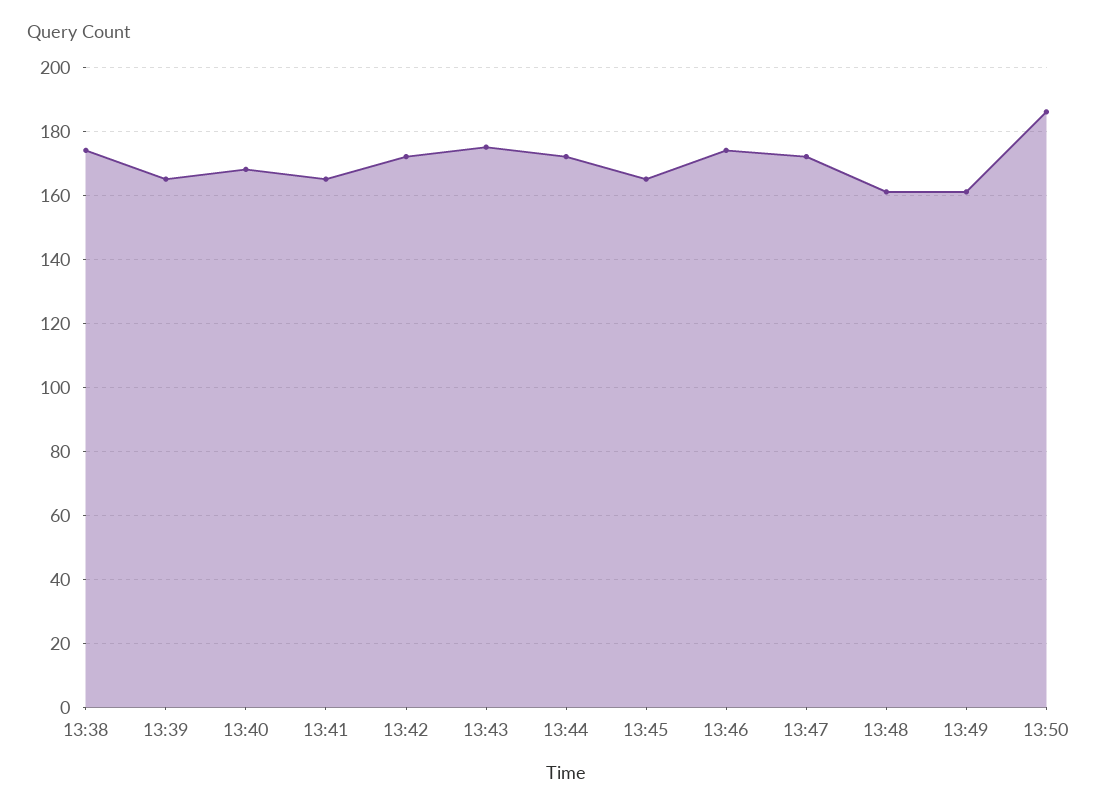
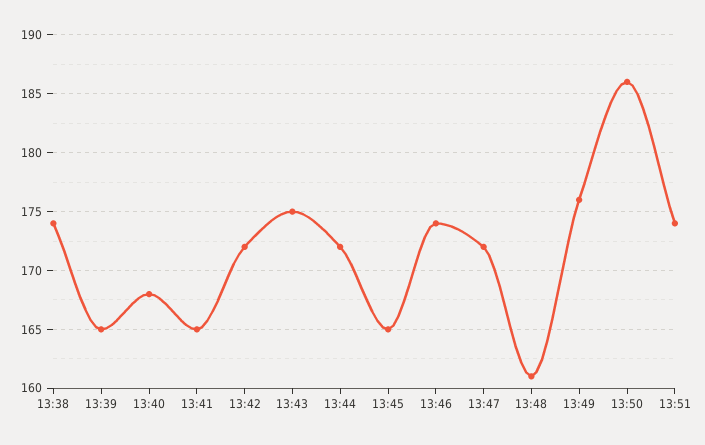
13:49: 160 -> 176
13:51: none -> 174

